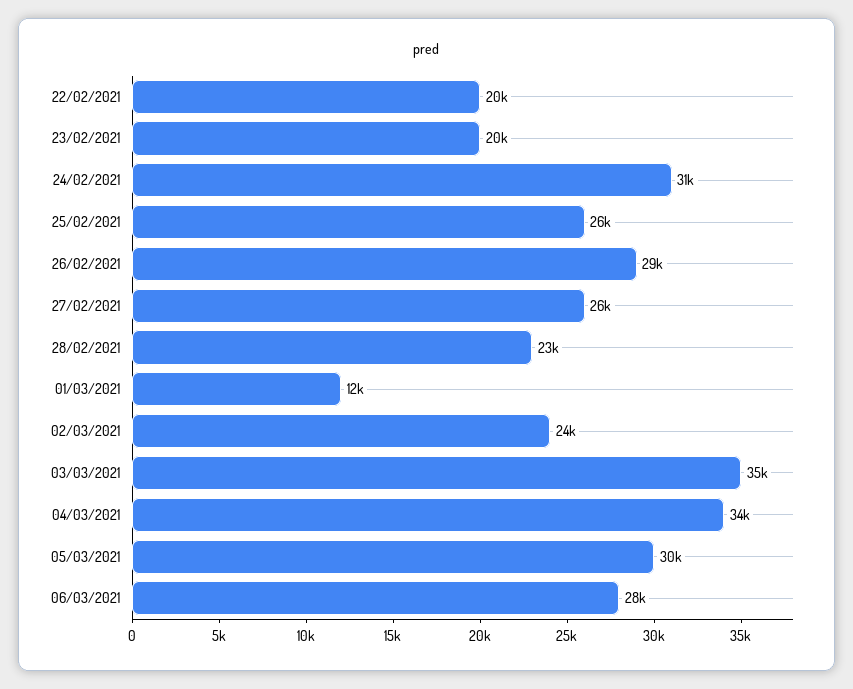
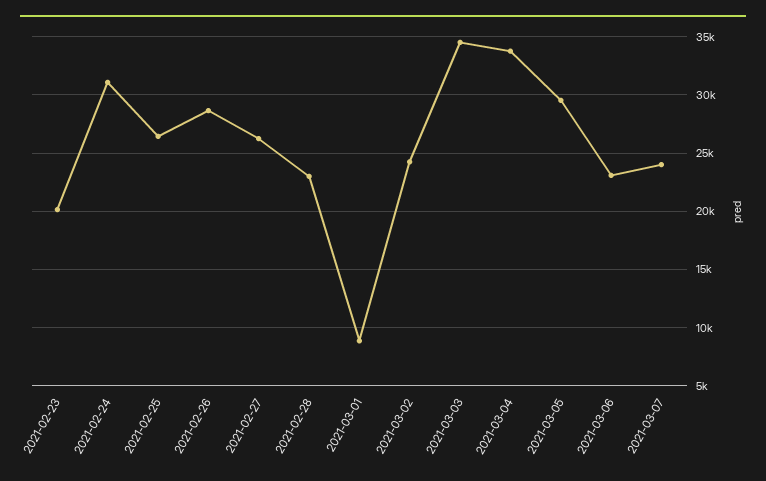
22/02/2021: 20000 -> none
01/03/2021: 12000 -> 9000
06/03/2021: 28000 -> 23000
2021-03-07: none -> 24000

